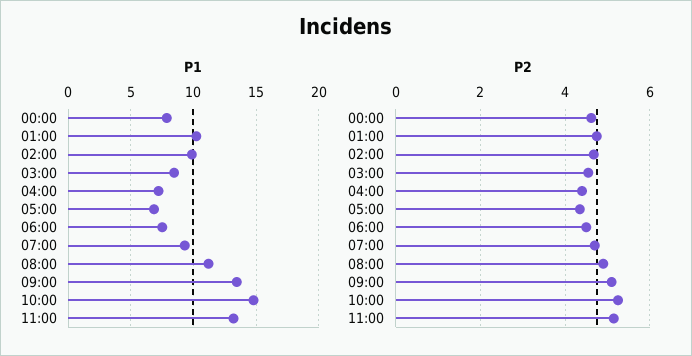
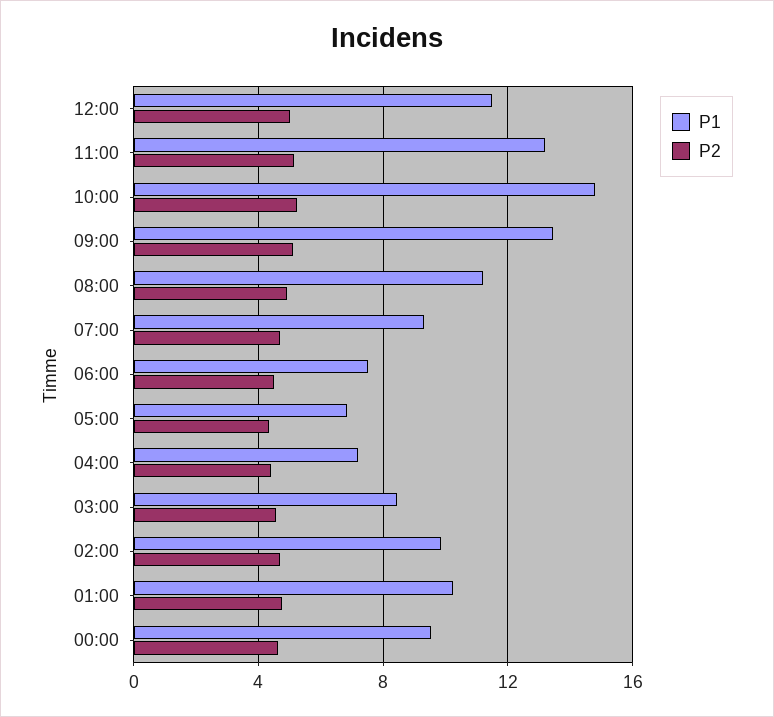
P1, 00:00: 8 -> 9.5
P1, 12:00: none -> 11.5
P2, 12:00: none -> 5

